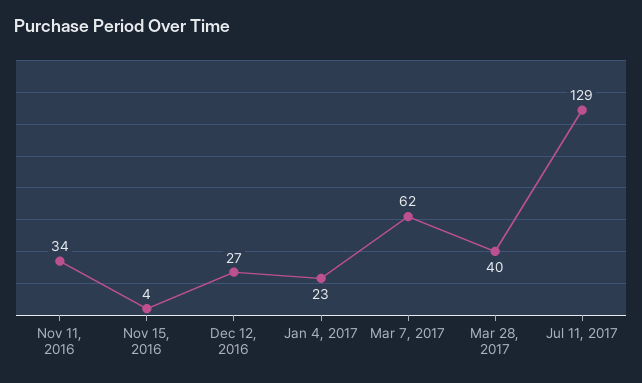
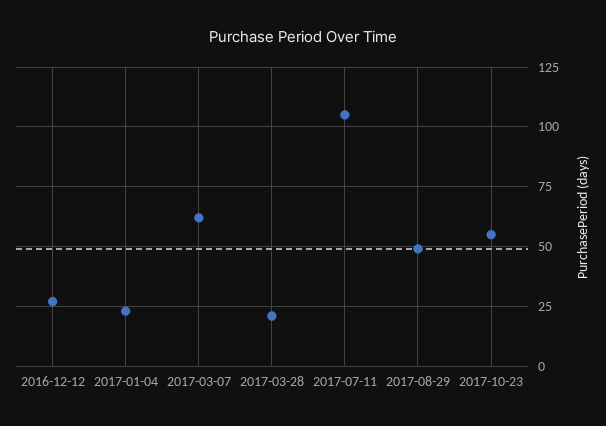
Nov 11, 2016: 34 -> none
Nov 15, 2016: 4 -> none
Mar 28, 2017: 40 -> 20
Jul 11, 2017: 129 -> 105
2017-08-29: none -> 50
2017-10-23: none -> 55

